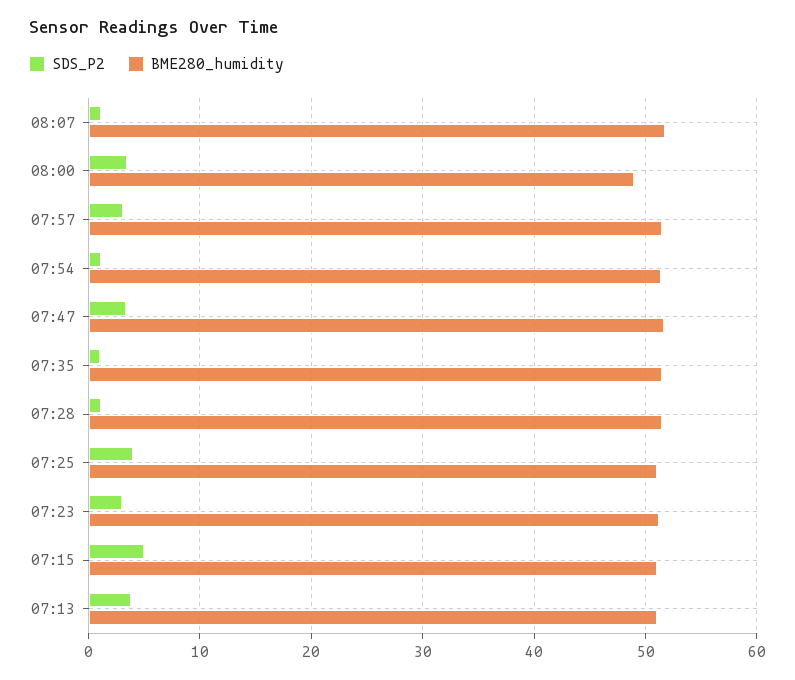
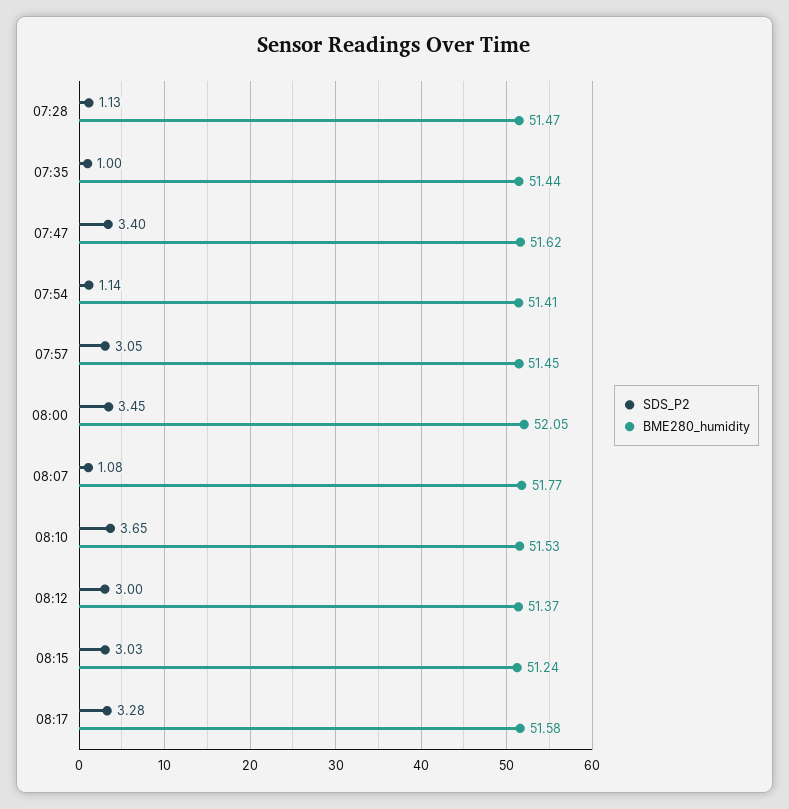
BME280_humidity, 08:00: 49 -> 52.05
SDS_P2, 07:25: 4 -> none
BME280_humidity, 07:25: 51 -> none
SDS_P2, 07:23: 3 -> none
BME280_humidity, 07:23: 51 -> none
SDS_P2, 07:15: 5 -> none
BME280_humidity, 07:15: 51 -> none
SDS_P2, 07:13: 4 -> none
BME280_humidity, 07:13: 51 -> none
SDS_P2, 08:10: none -> 3.65
BME280_humidity, 08:10: none -> 51.53
SDS_P2, 08:12: none -> 3
BME280_humidity, 08:12: none -> 51.37
SDS_P2, 08:15: none -> 3.03
BME280_humidity, 08:15: none -> 51.24
SDS_P2, 08:17: none -> 3.28
BME280_humidity, 08:17: none -> 51.58

